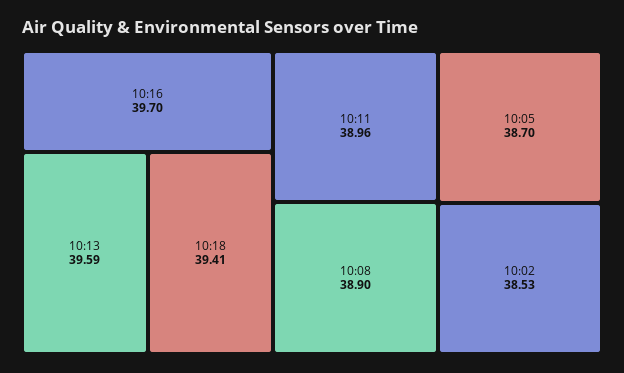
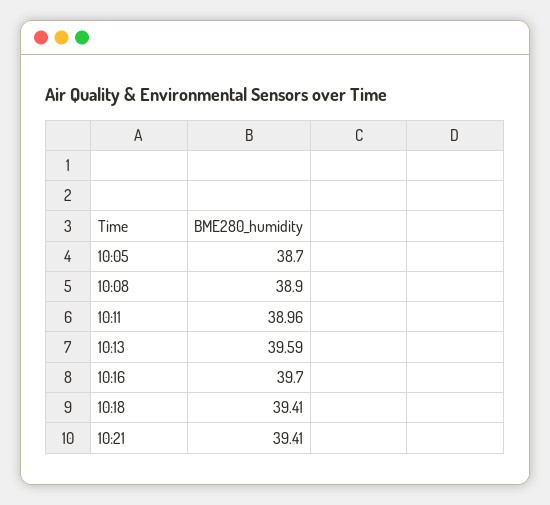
10:02: 38.53 -> none
10:21: none -> 39.41

